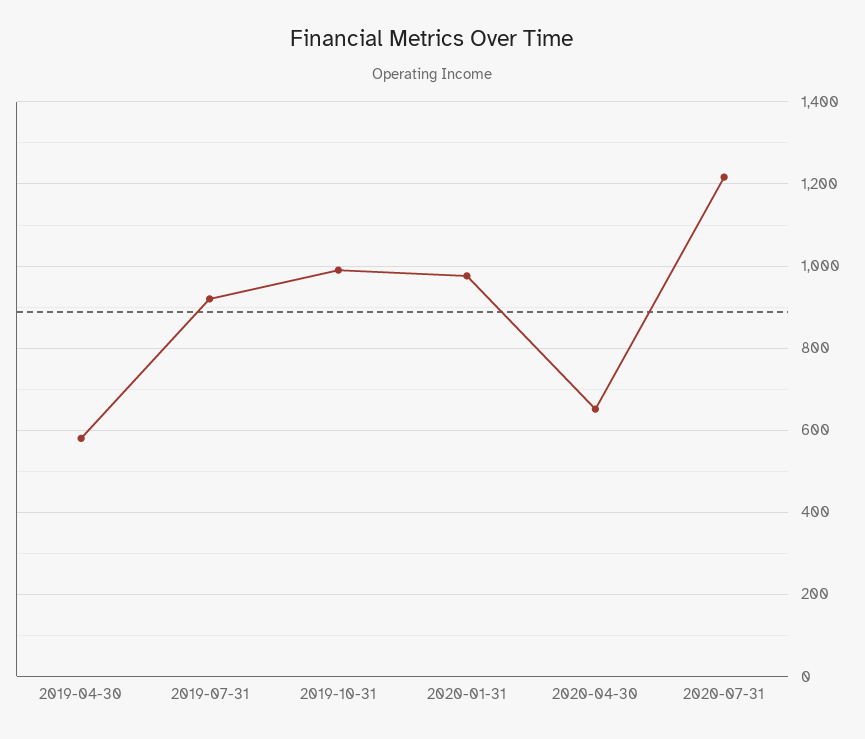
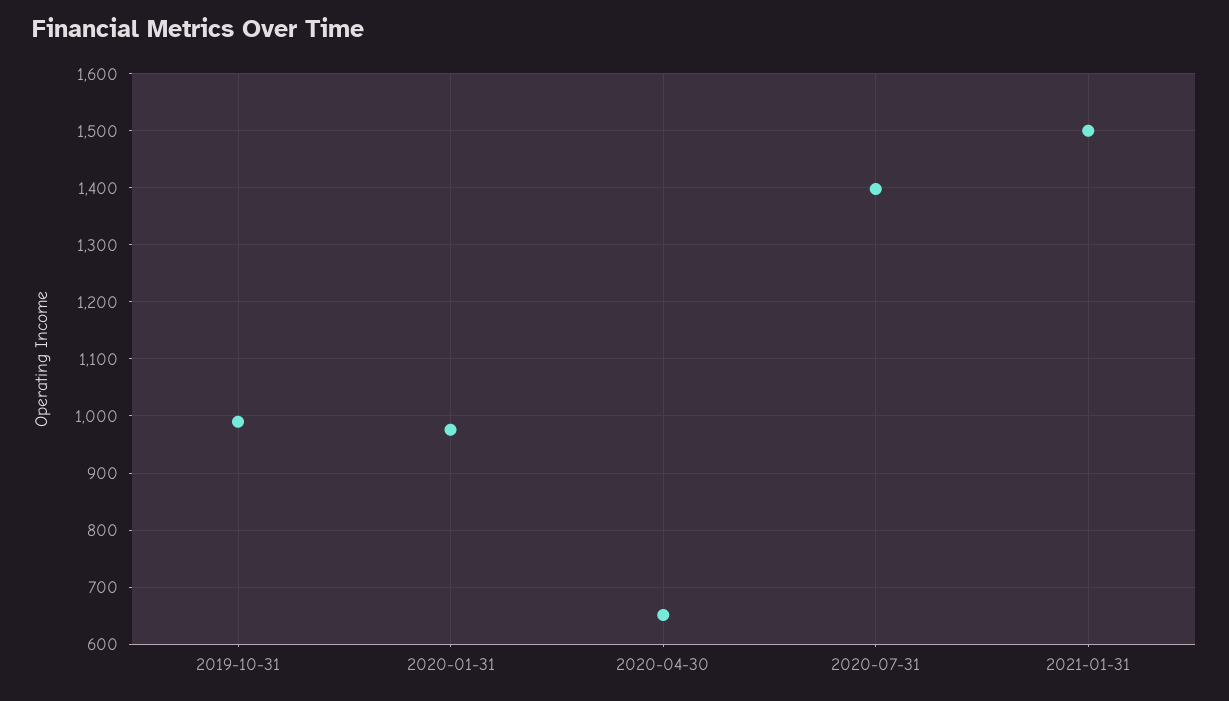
2019-04-30: 580 -> none
2019-07-31: 920 -> none
2020-07-31: 1220 -> 1400
2021-01-31: none -> 1500

